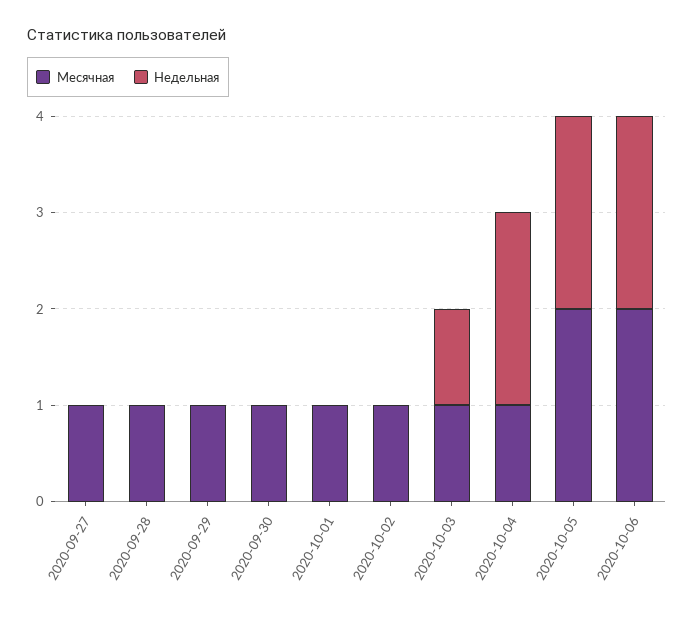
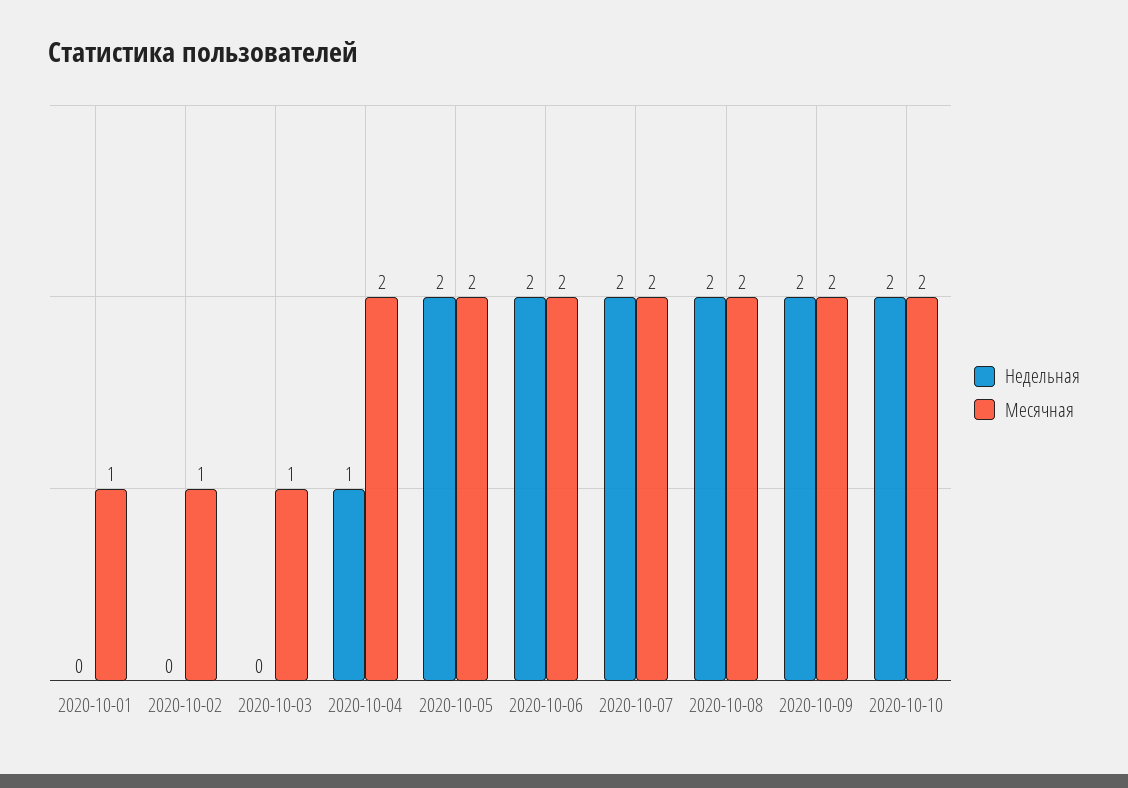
Месячная, 2020-09-27: 1 -> none
Недельная, 2020-09-27: 0 -> none
Месячная, 2020-09-28: 1 -> none
Недельная, 2020-09-28: 0 -> none
Месячная, 2020-09-29: 1 -> none
Недельная, 2020-09-29: 0 -> none
Месячная, 2020-09-30: 1 -> none
Недельная, 2020-09-30: 0 -> none
Недельная, 2020-10-03: 1 -> 0
Месячная, 2020-10-04: 1 -> 2
Недельная, 2020-10-04: 2 -> 1
Недельная, 2020-10-07: none -> 2
Месячная, 2020-10-07: none -> 2
Недельная, 2020-10-08: none -> 2
Месячная, 2020-10-08: none -> 2
Недельная, 2020-10-09: none -> 2
Месячная, 2020-10-09: none -> 2
Недельная, 2020-10-10: none -> 2
Месячная, 2020-10-10: none -> 2

